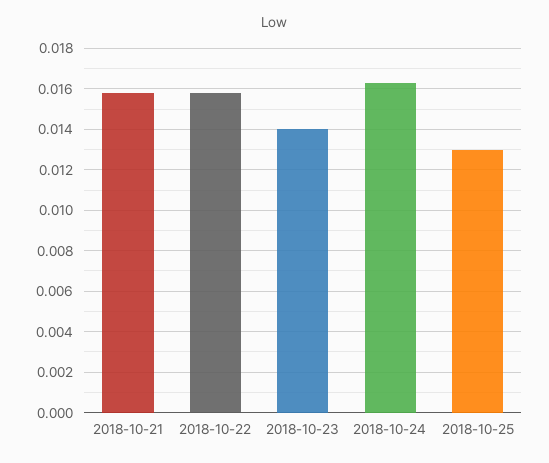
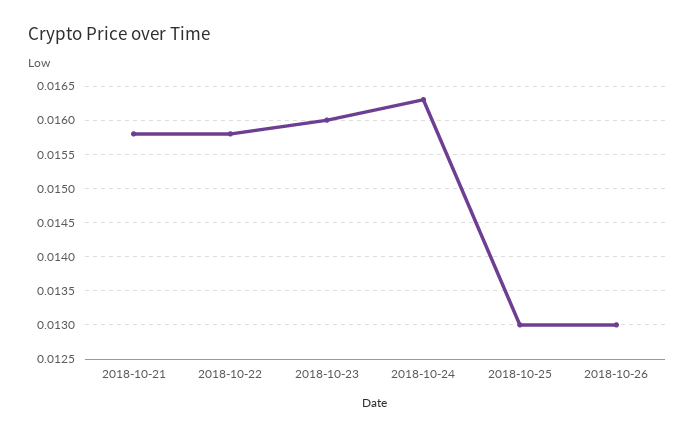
2018-10-23: 0.014 -> 0.016
2018-10-26: none -> 0.013

